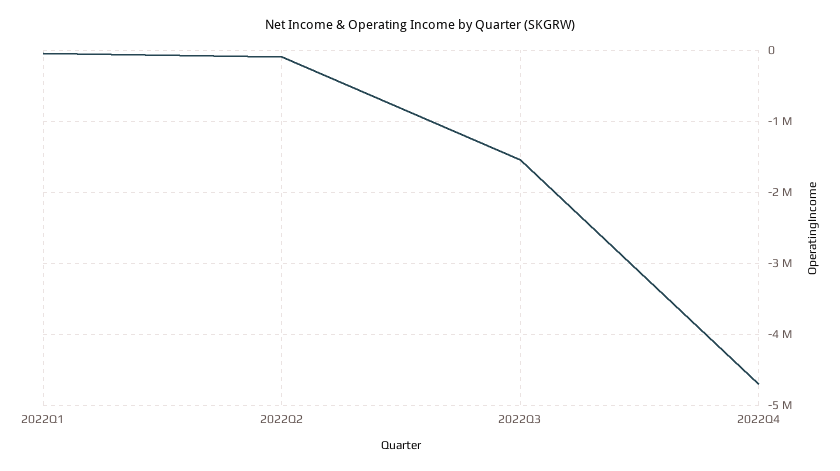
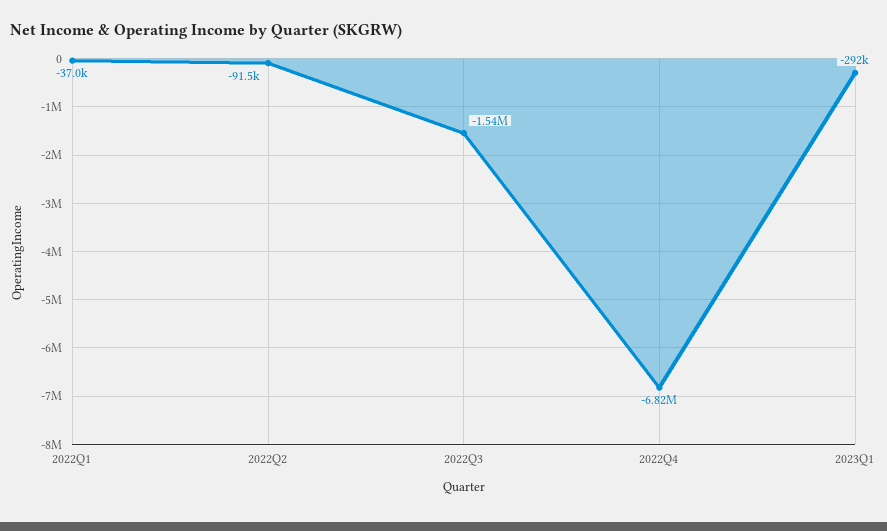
2022Q4: -4700000 -> -6820000
2023Q1: none -> -292000

